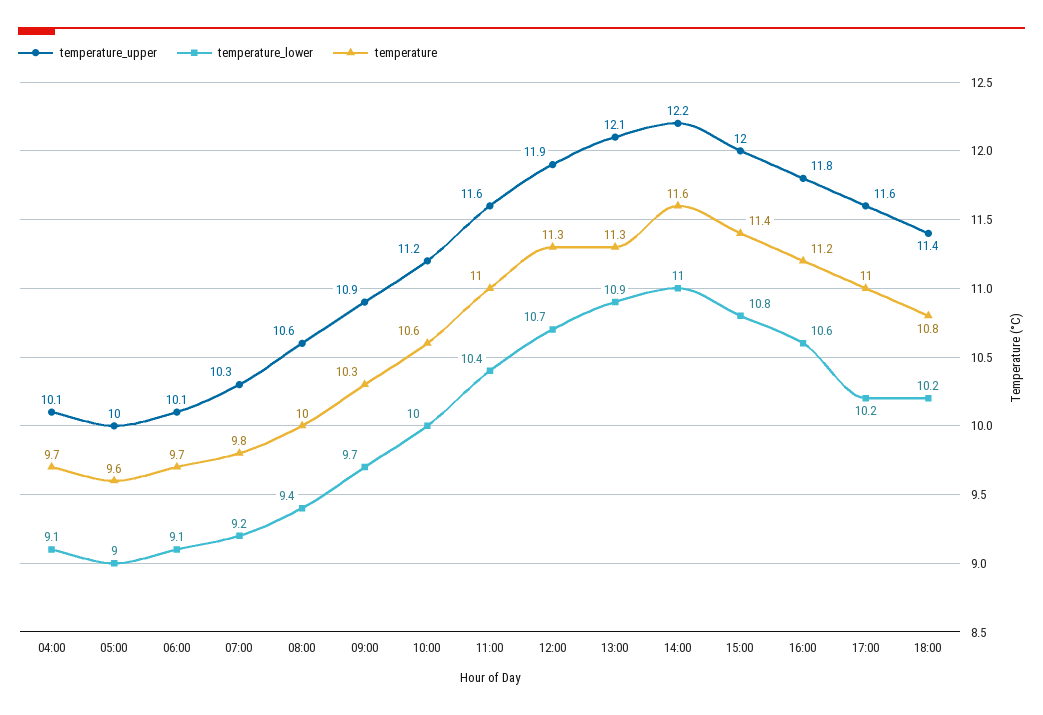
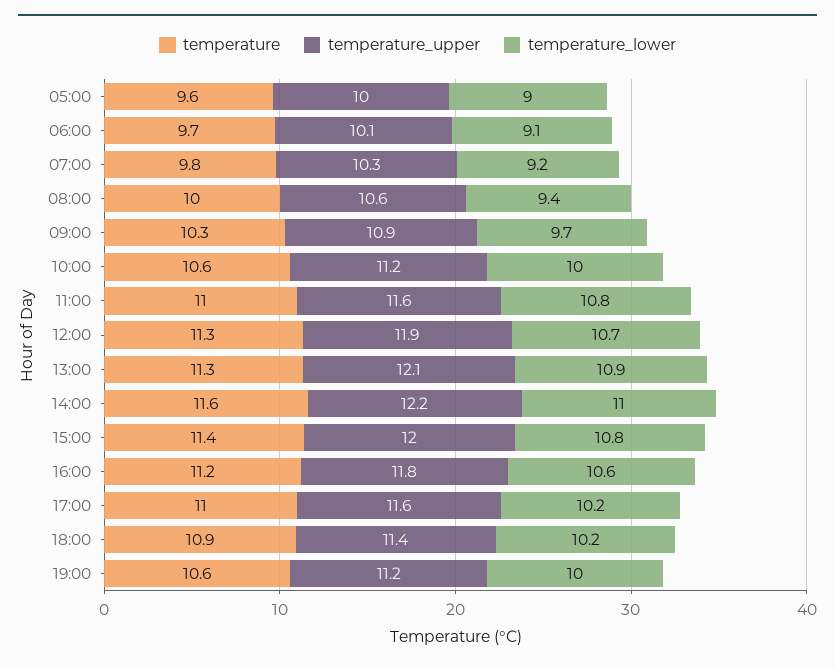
temperature_upper, 04:00: 10.1 -> none
temperature_lower, 04:00: 9.1 -> none
temperature, 04:00: 9.7 -> none
temperature_lower, 11:00: 10.4 -> 10.8
temperature, 18:00: 10.8 -> 10.9
temperature, 19:00: none -> 10.6
temperature_upper, 19:00: none -> 11.2
temperature_lower, 19:00: none -> 10

